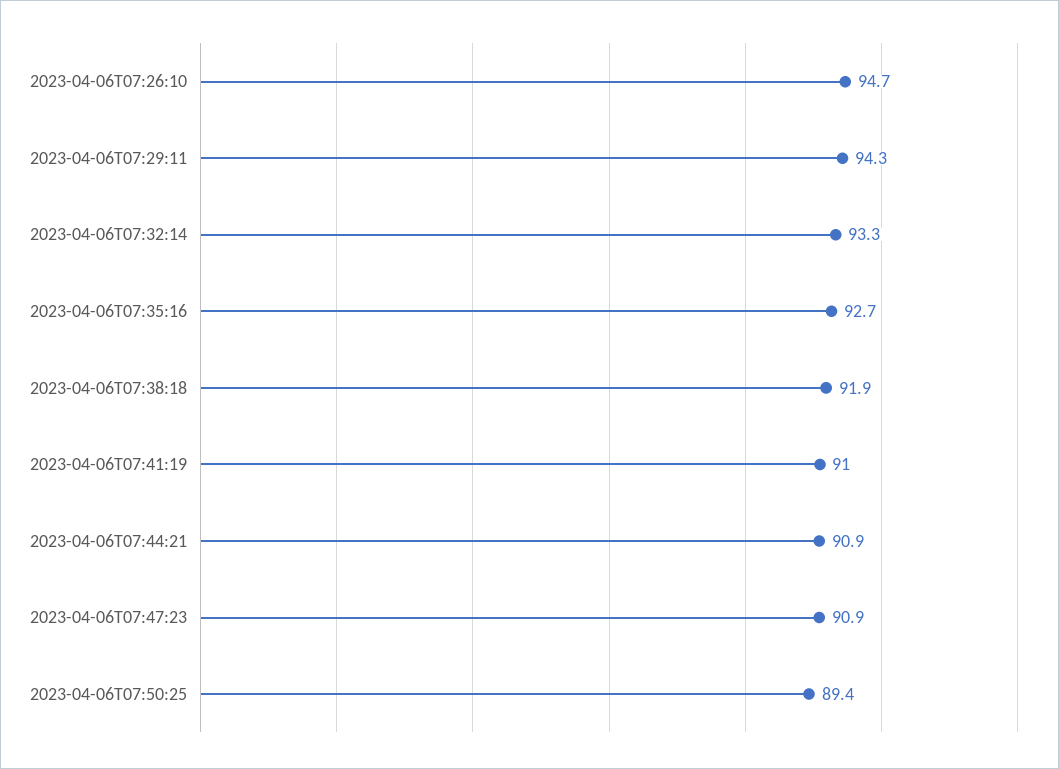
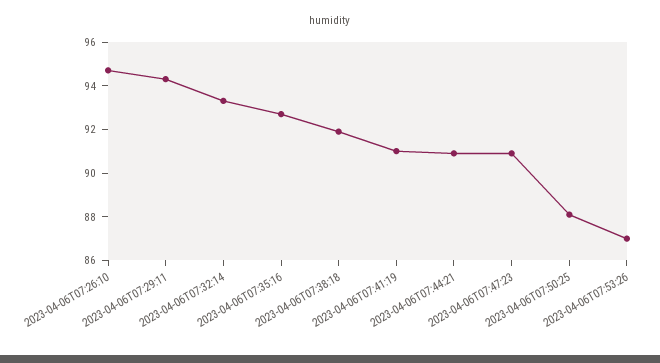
2023-04-06T07:50:25: 89.4 -> 88
2023-04-06T07:53:26: none -> 87

